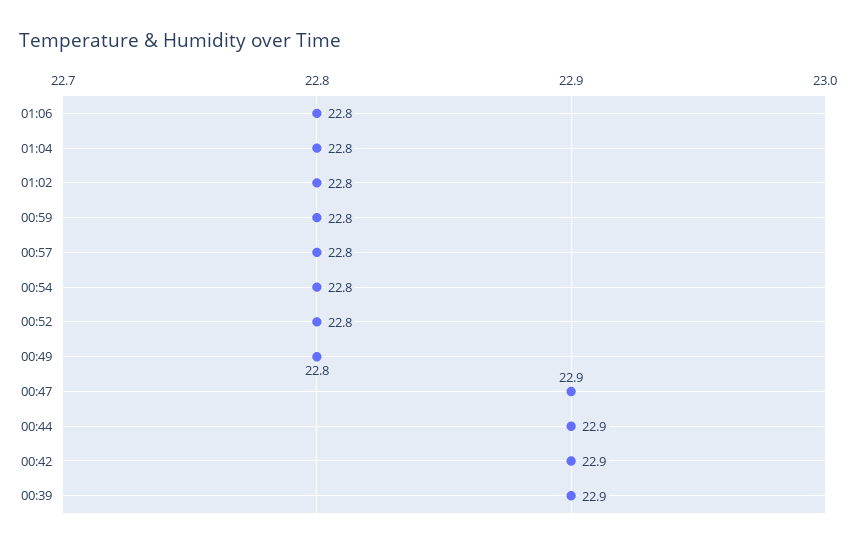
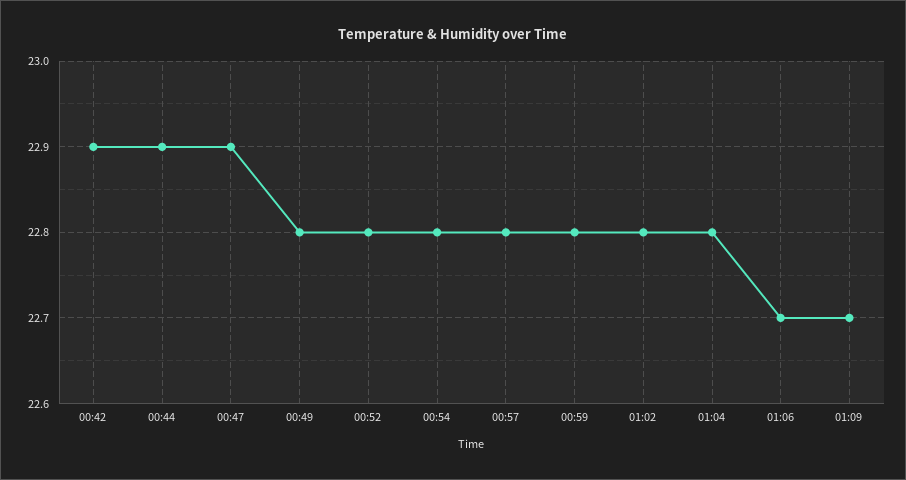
01:06: 22.8 -> 22.7
00:39: 22.9 -> none
01:09: none -> 22.7

